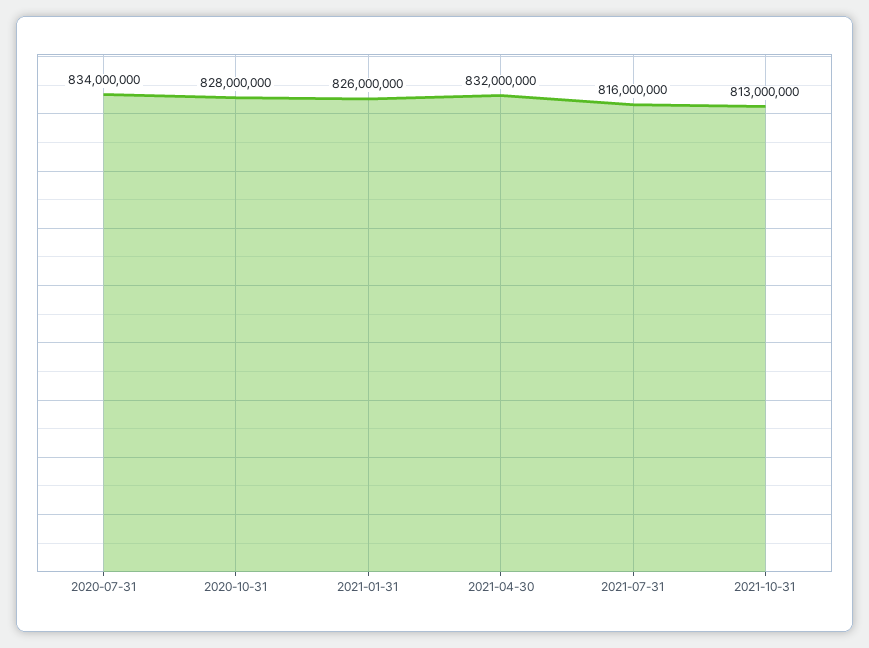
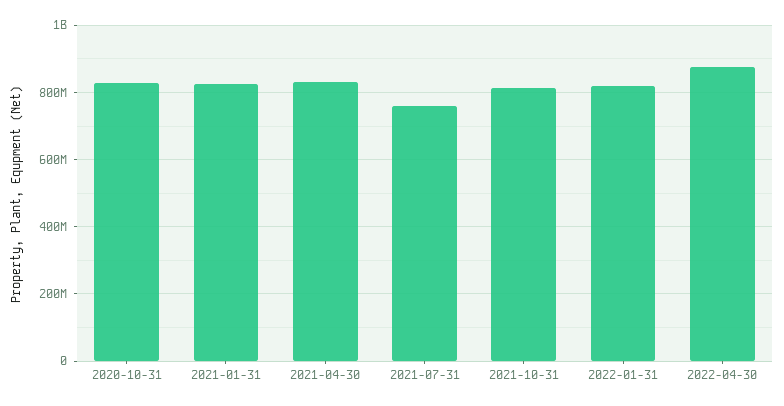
2020-07-31: 834000000 -> none
2021-07-31: 816000000 -> 760000000
2022-01-31: none -> 820000000
2022-04-30: none -> 880000000

